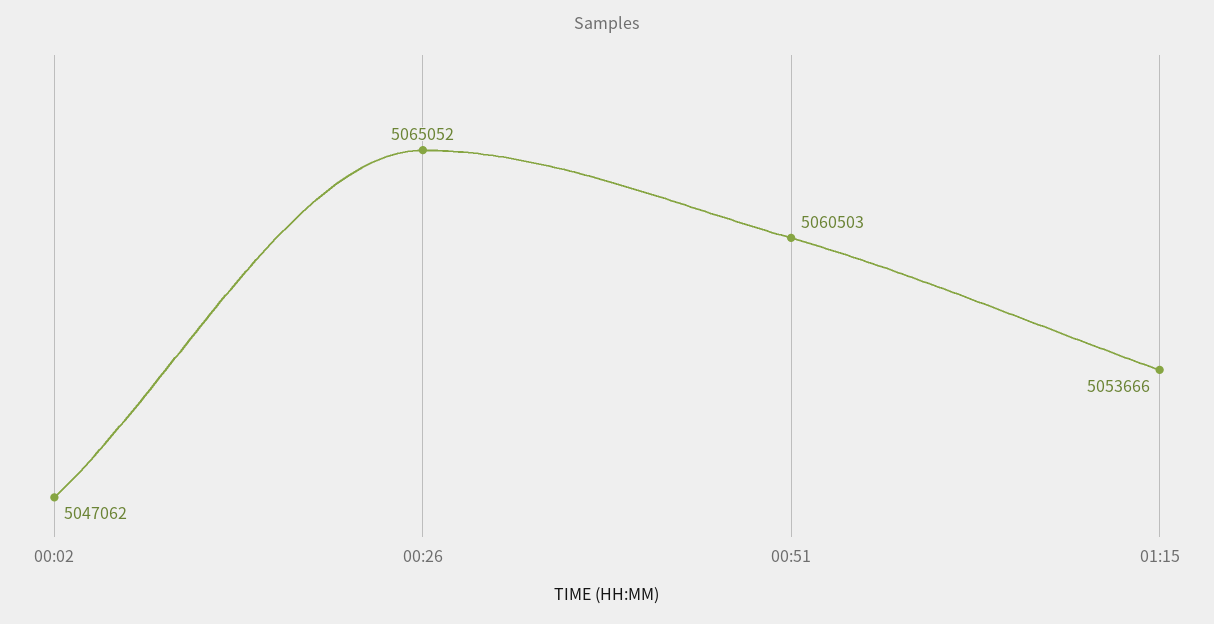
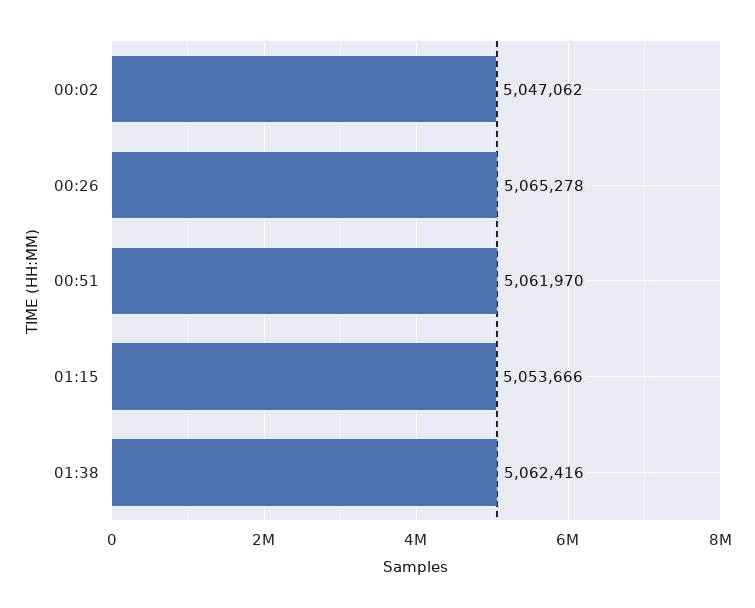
00:26: 5065052 -> 5065278
00:51: 5060503 -> 5061970
01:38: none -> 5062416

